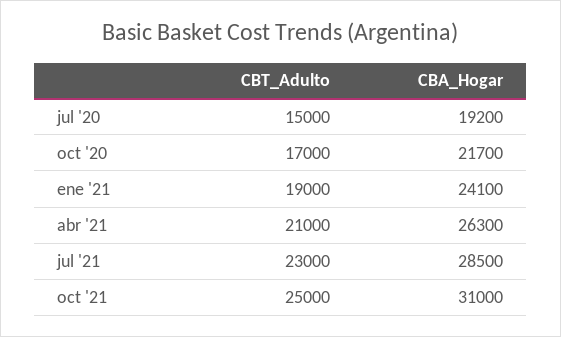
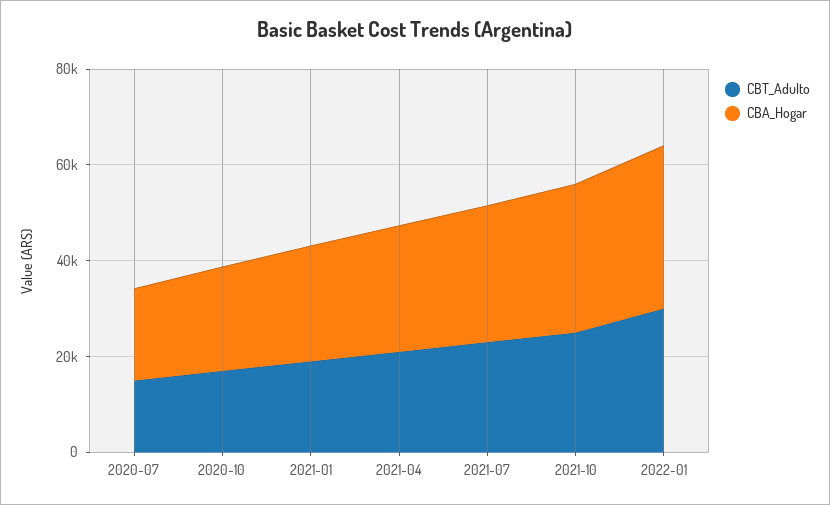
CBT_Adulto, 2022-01: none -> 30000
CBA_Hogar, 2022-01: none -> 35000

